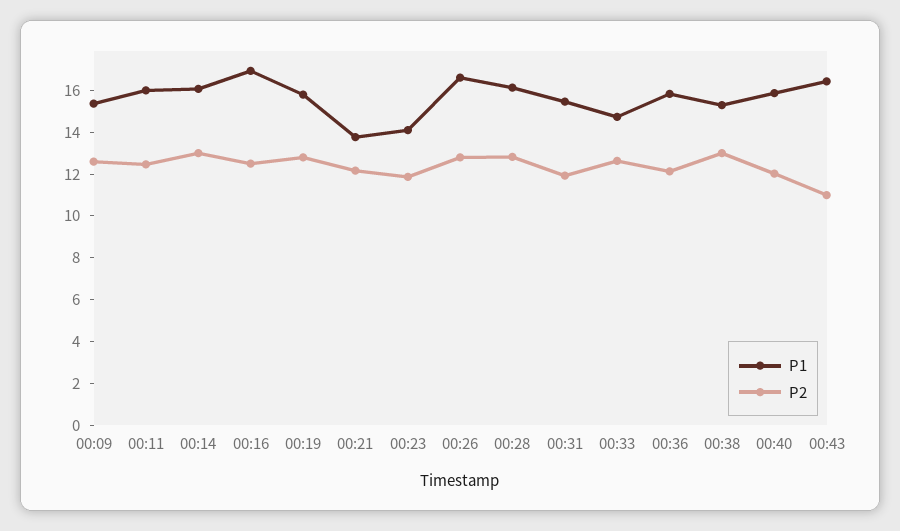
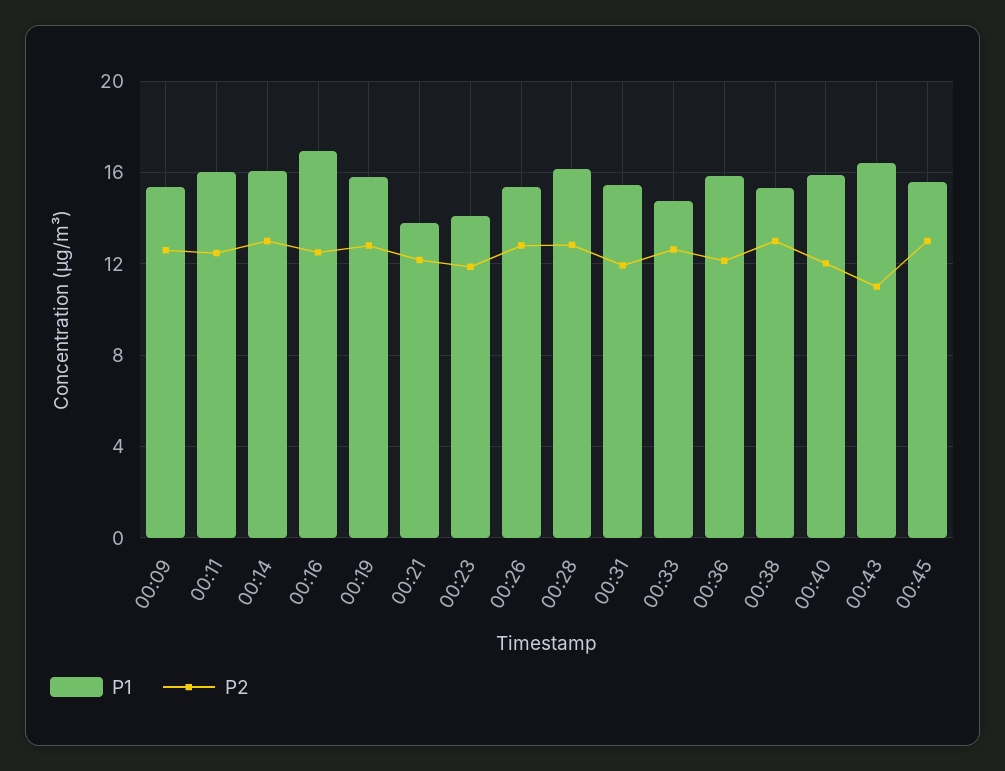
P1, 00:26: 16.5 -> 15.5
P1, 00:45: none -> 15.5
P2, 00:45: none -> 13

